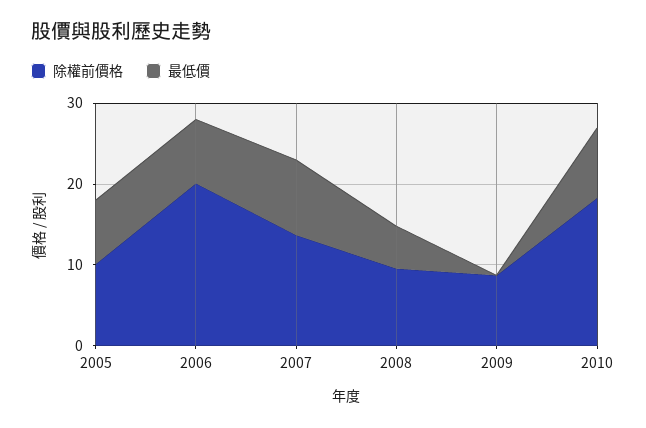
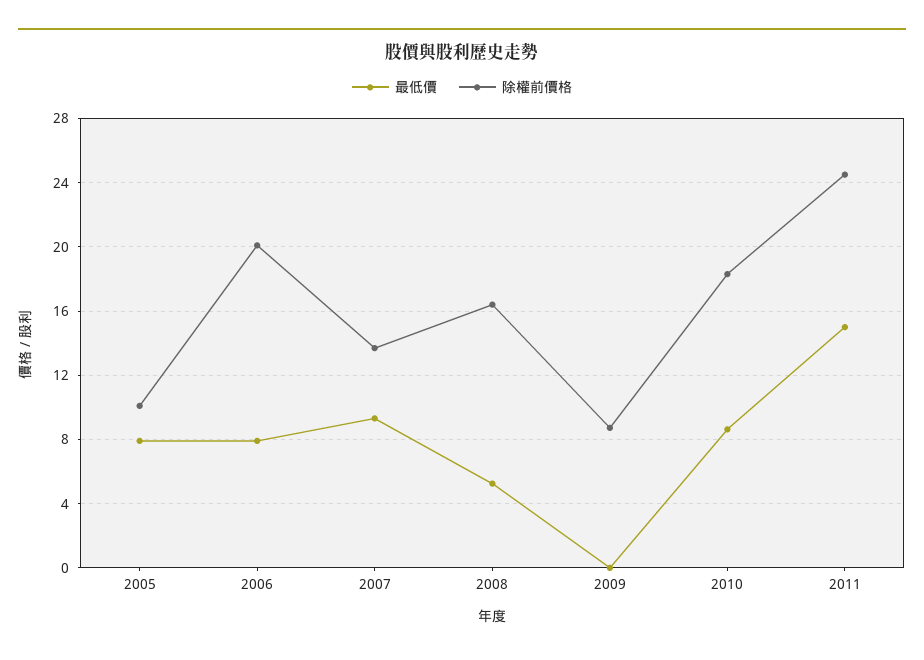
除權前價格, 2008: 10 -> 16.5
最低價, 2011: none -> 15
除權前價格, 2011: none -> 24.5

